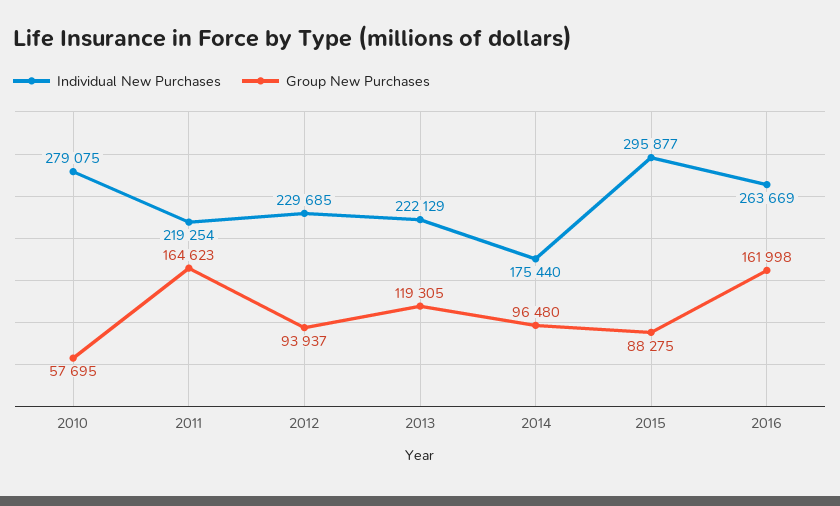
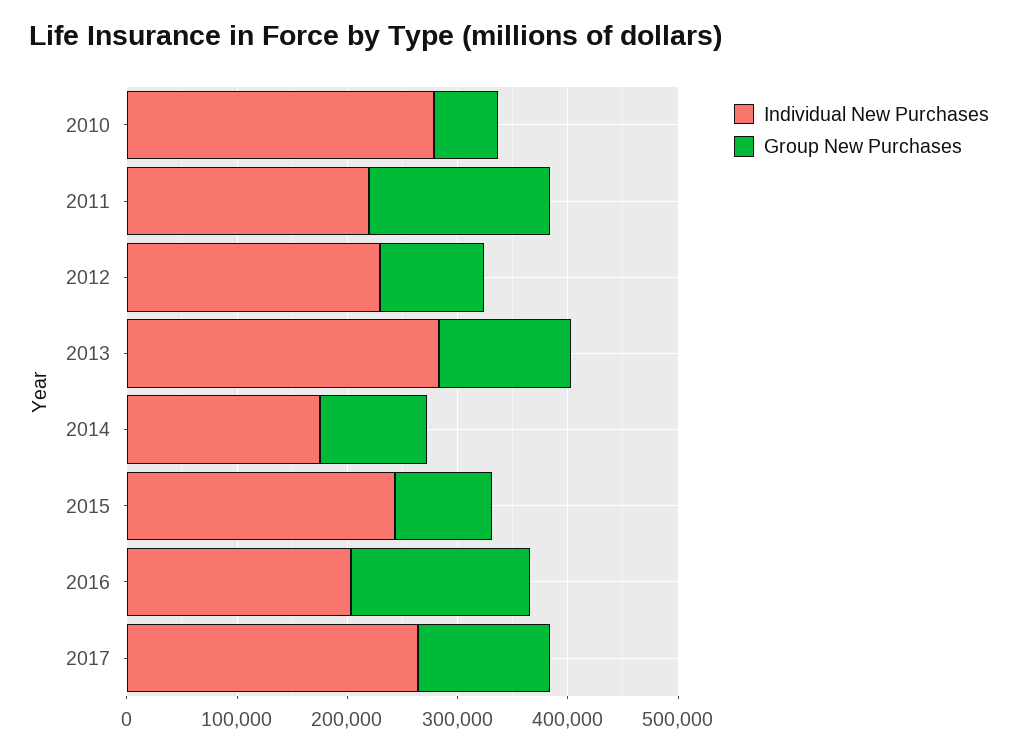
Individual New Purchases, 2013: 222129 -> 280000
Individual New Purchases, 2015: 295877 -> 240000
Individual New Purchases, 2016: 263669 -> 200000
Individual New Purchases, 2017: none -> 260000
Group New Purchases, 2017: none -> 120000

